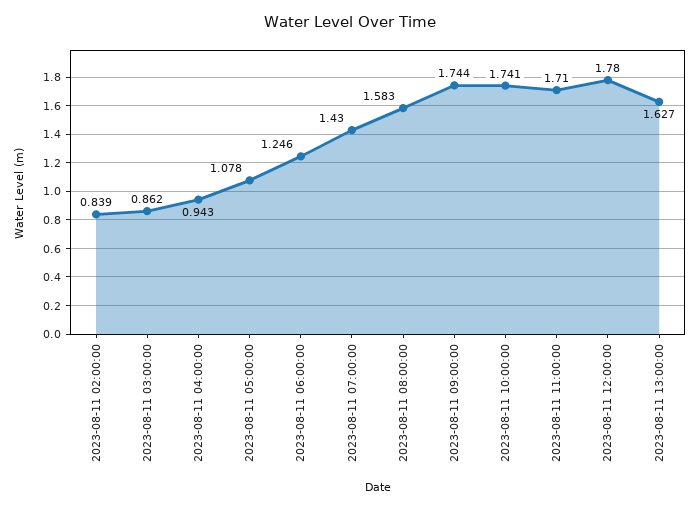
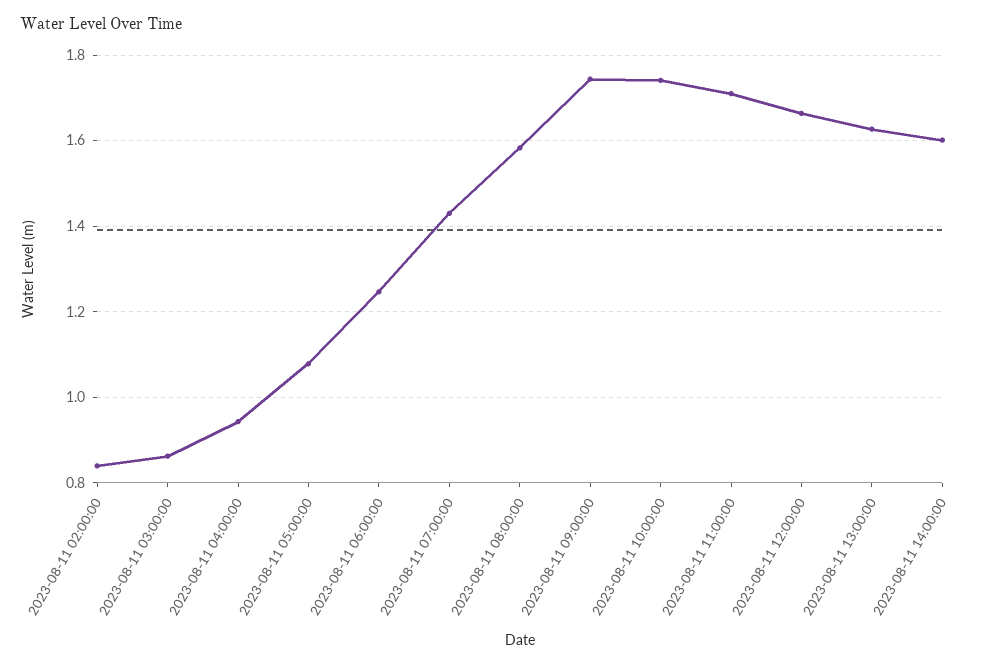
2023-08-11 12:00:00: 1.78 -> 1.66
2023-08-11 14:00:00: none -> 1.6

